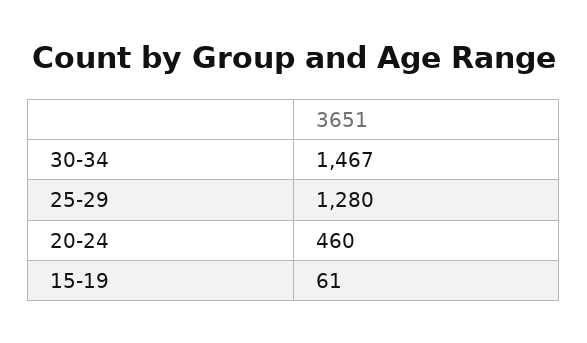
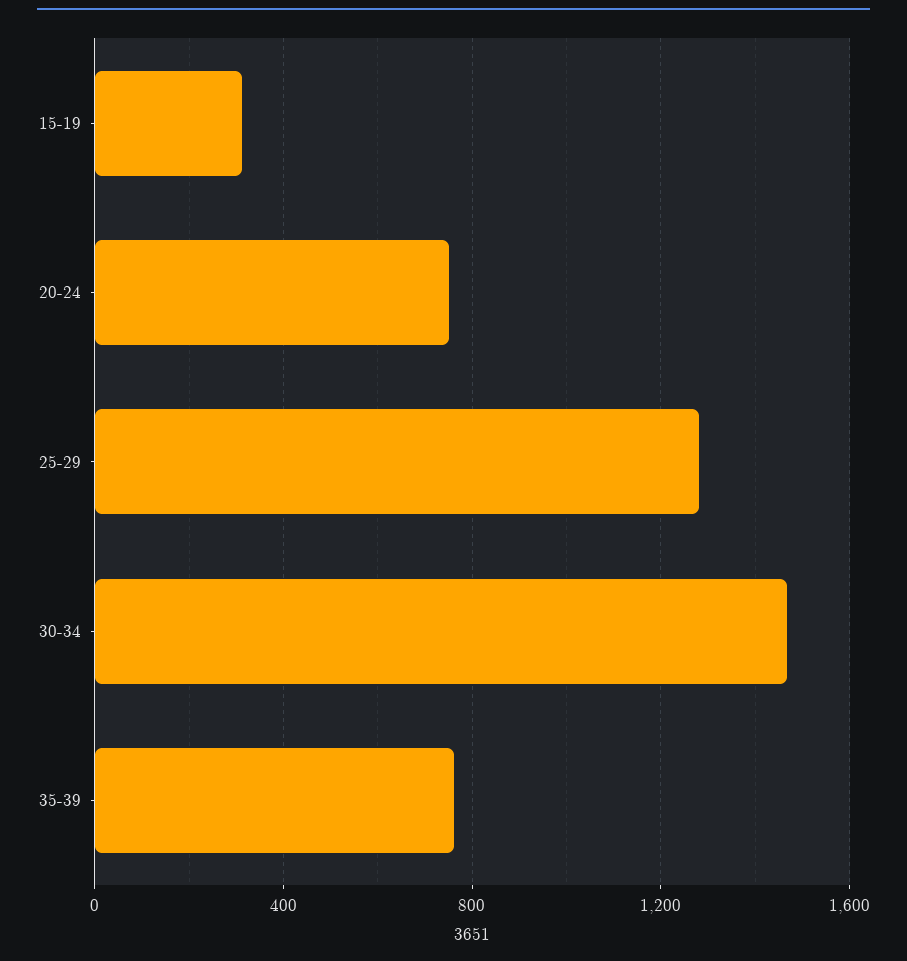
20-24: 460 -> 750
15-19: 61 -> 300
35-39: none -> 750

